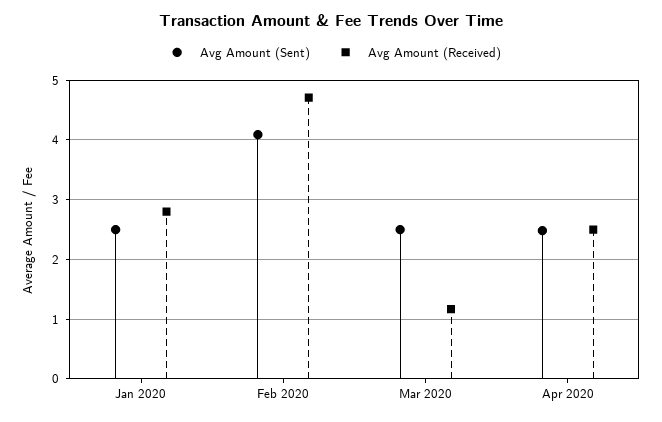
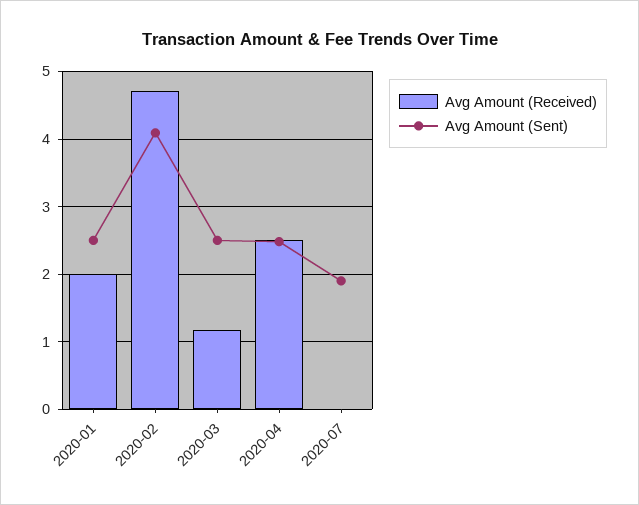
Avg Amount (Received), Jan 2020: 2.8 -> 2
Avg Amount (Received), 2020-07: none -> 0
Avg Amount (Sent), 2020-07: none -> 1.9

